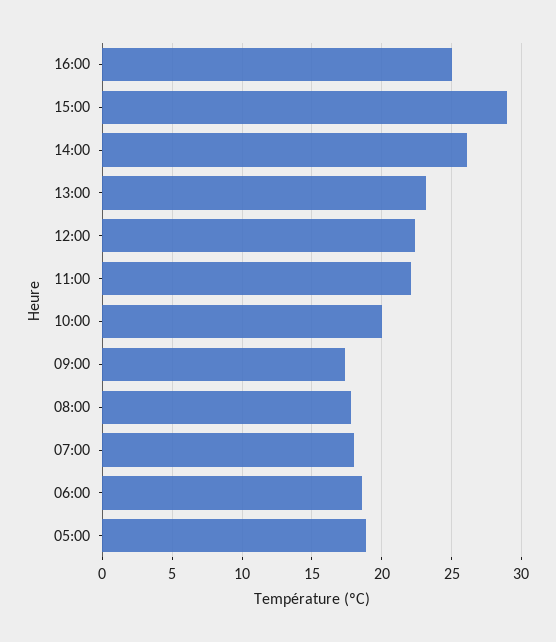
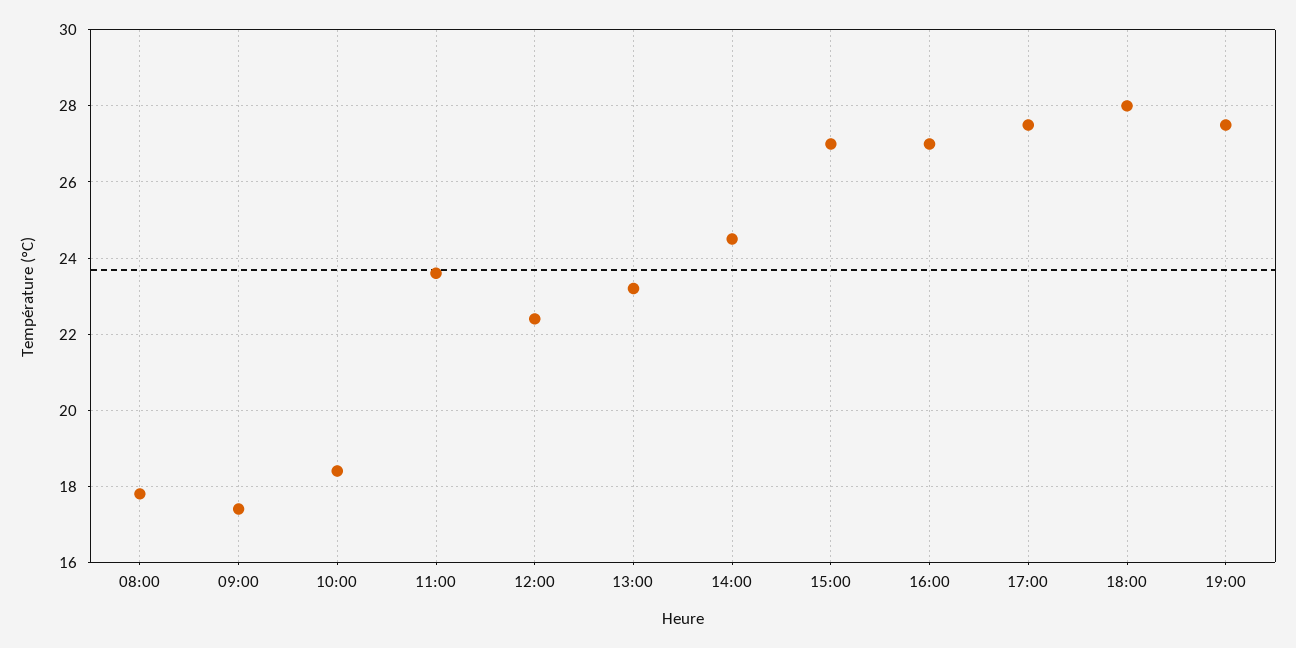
16:00: 25 -> 27
15:00: 29 -> 27
14:00: 26 -> 24.5
11:00: 22 -> 23.5
10:00: 20 -> 18.5
07:00: 18 -> none
06:00: 18.5 -> none
05:00: 19 -> none
17:00: none -> 27.5
18:00: none -> 28
19:00: none -> 27.5

